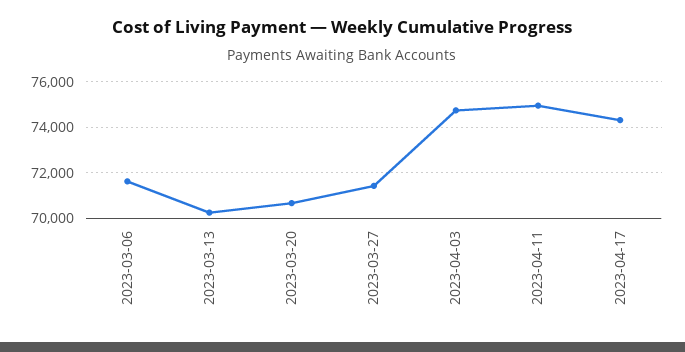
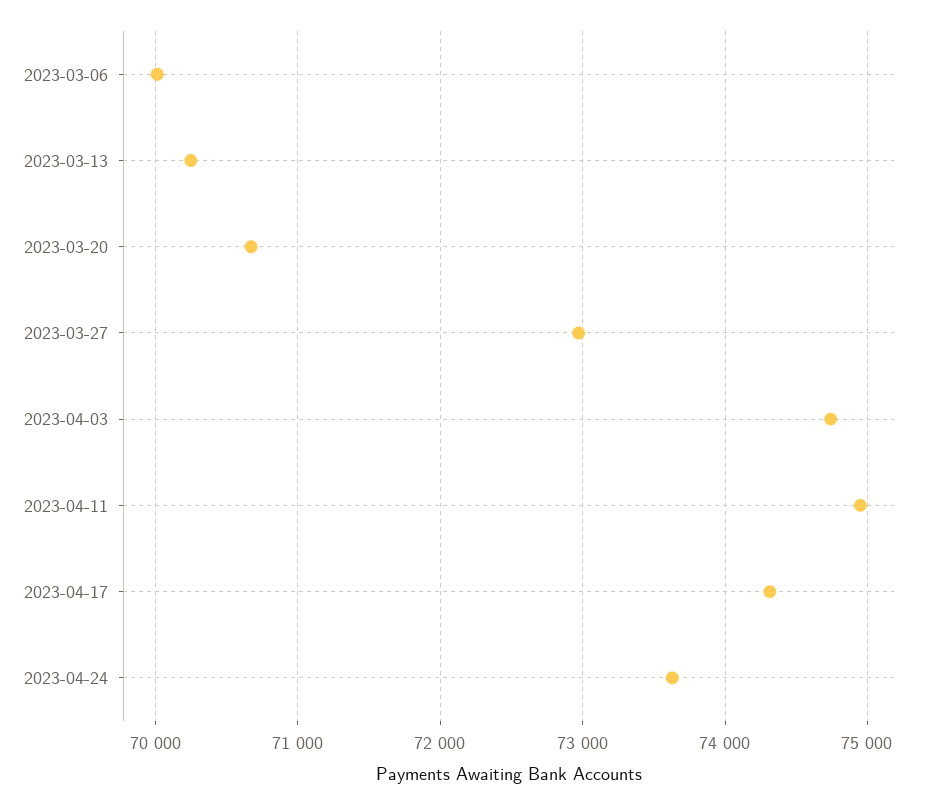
2023-03-06: 71500 -> 70000
2023-03-27: 71500 -> 73000
2023-04-24: none -> 73600

